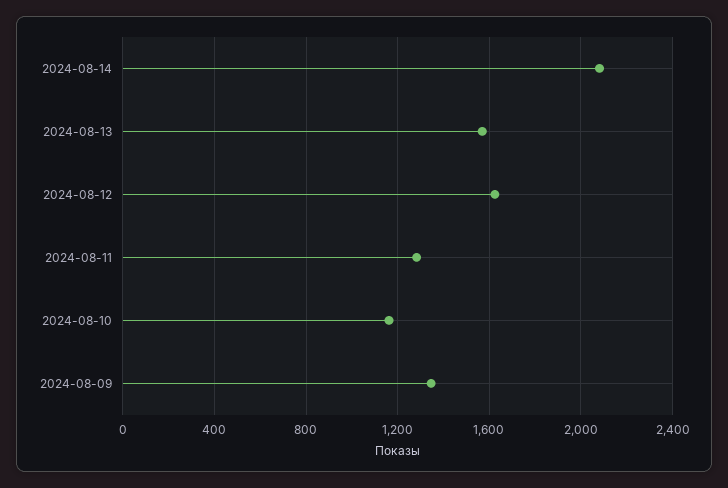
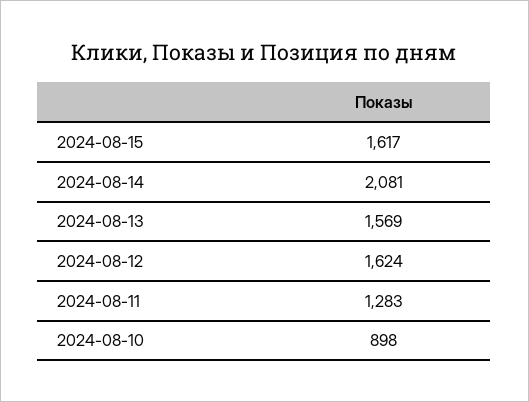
2024-08-10: 1150 -> 898
2024-08-09: 1350 -> none
2024-08-15: none -> 1617

